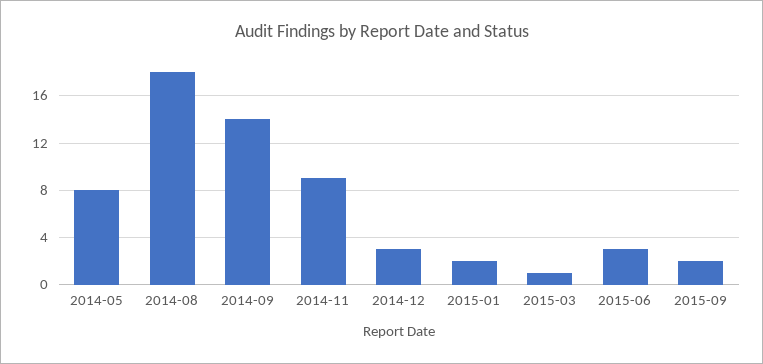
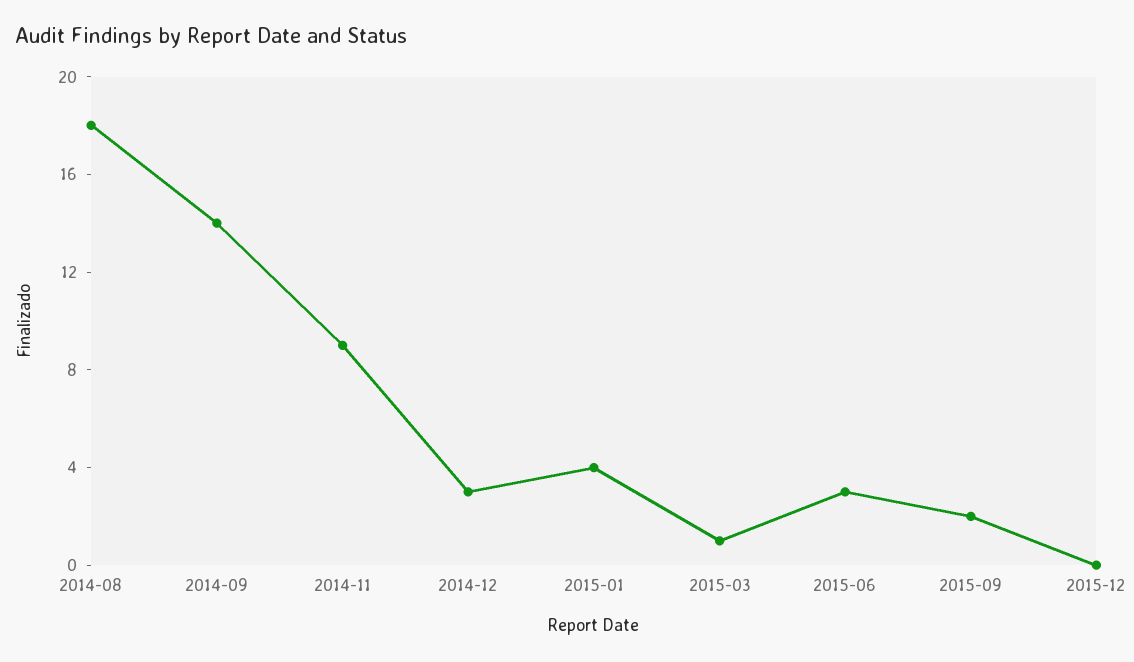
2014-05: 8 -> none
2015-01: 2 -> 4
2015-12: none -> 0

